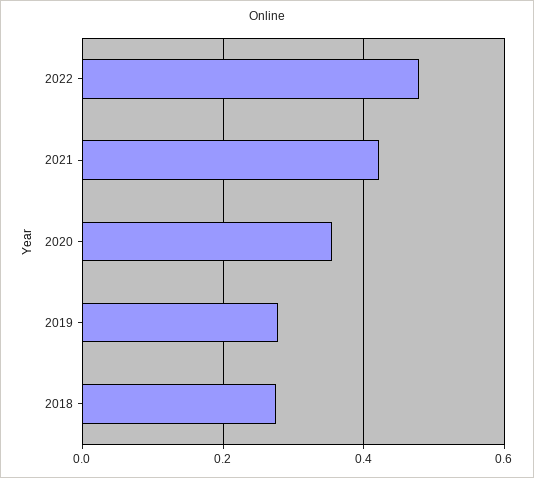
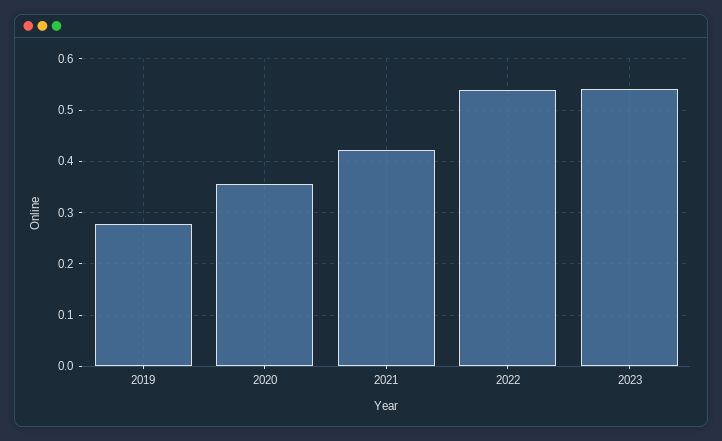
2022: 0.48 -> 0.54
2018: 0.28 -> none
2023: none -> 0.54

